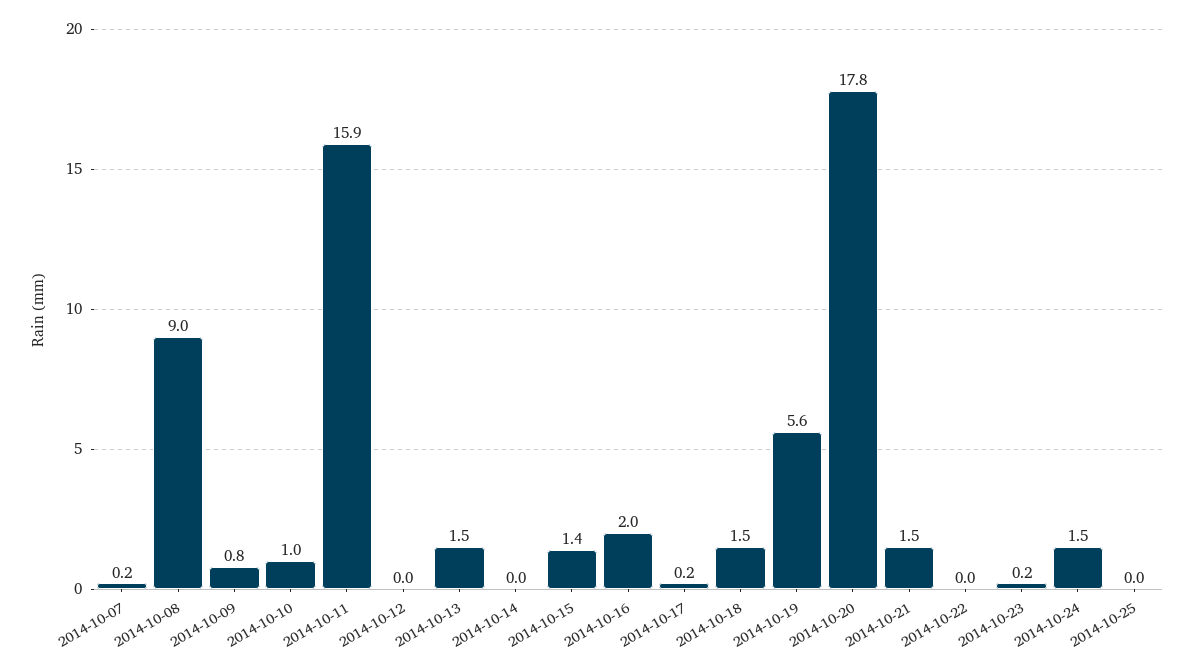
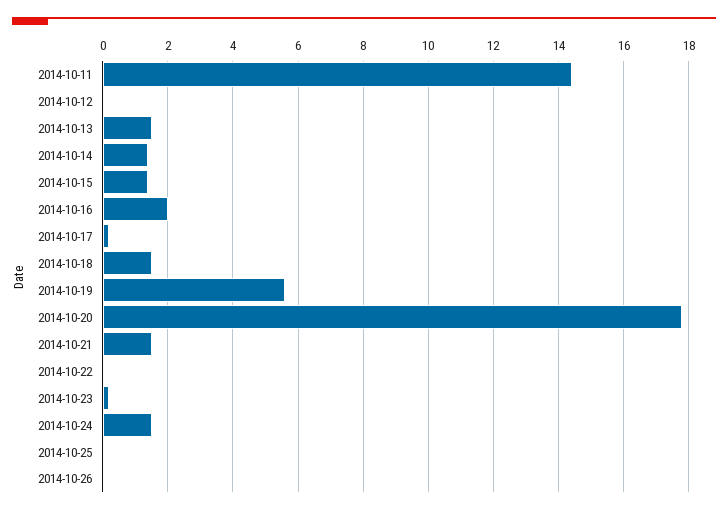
2014-10-07: 0.2 -> none
2014-10-08: 9 -> none
2014-10-09: 0.8 -> none
2014-10-10: 1 -> none
2014-10-11: 15.9 -> 14.5
2014-10-14: 0 -> 1.5
2014-10-26: none -> 0

